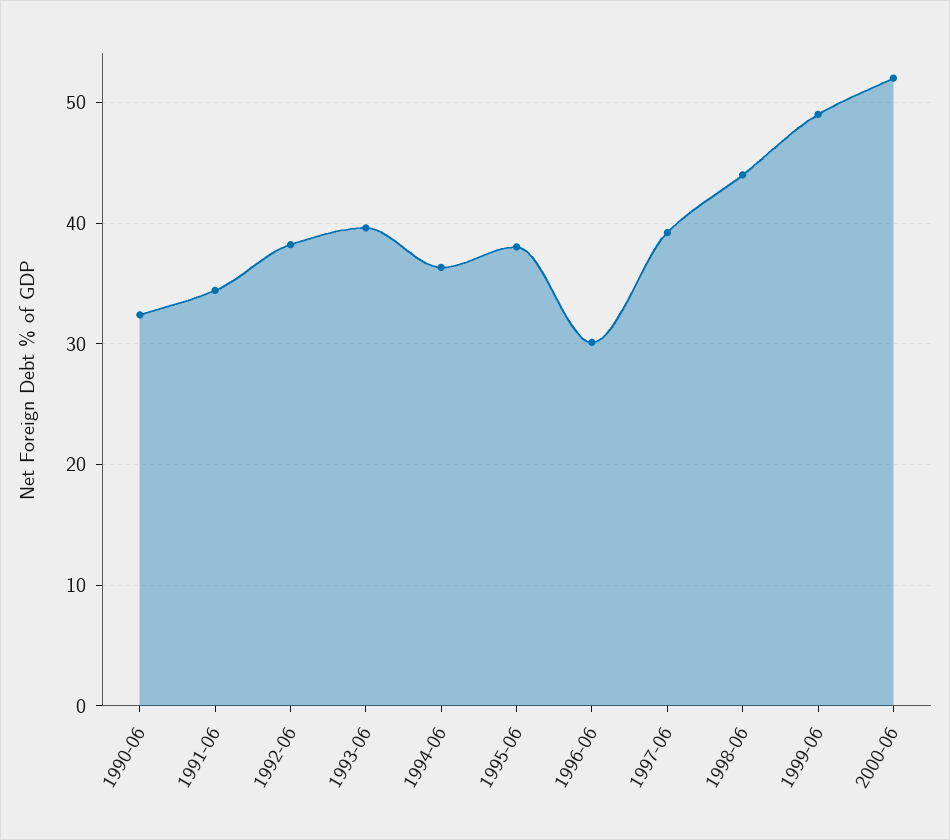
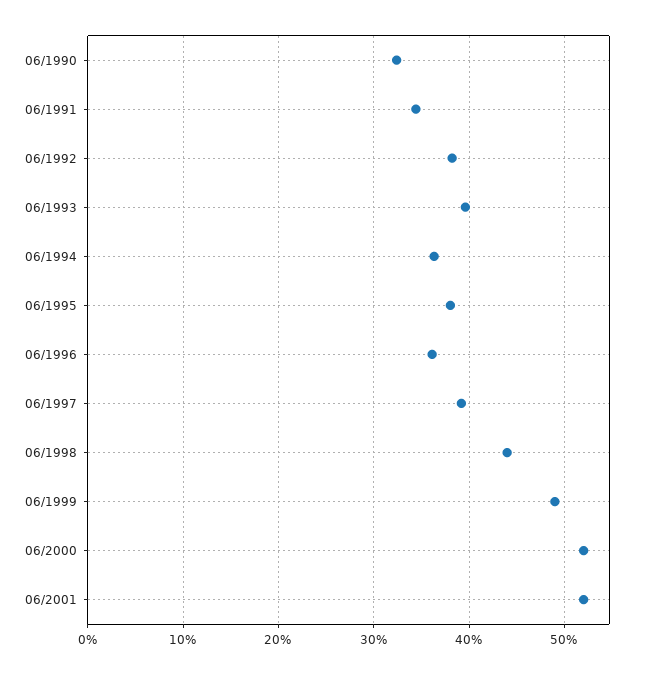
1996-06: 30 -> 36
06/2001: none -> 52

